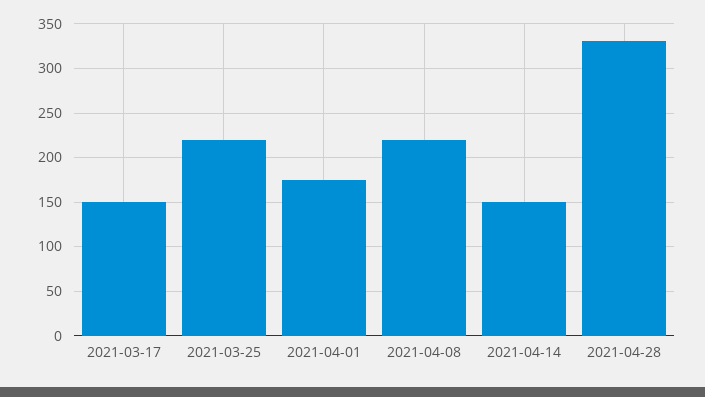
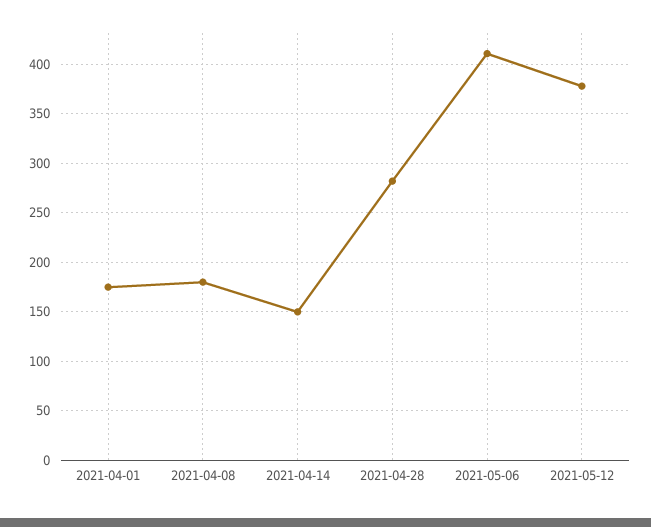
2021-03-17: 150 -> none
2021-03-25: 220 -> none
2021-04-08: 220 -> 180
2021-04-28: 330 -> 280
2021-05-06: none -> 410
2021-05-12: none -> 380

